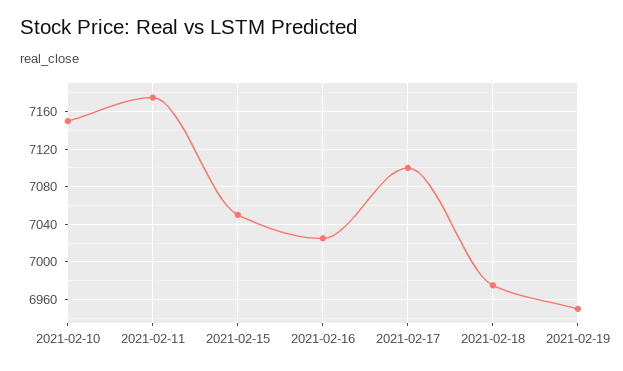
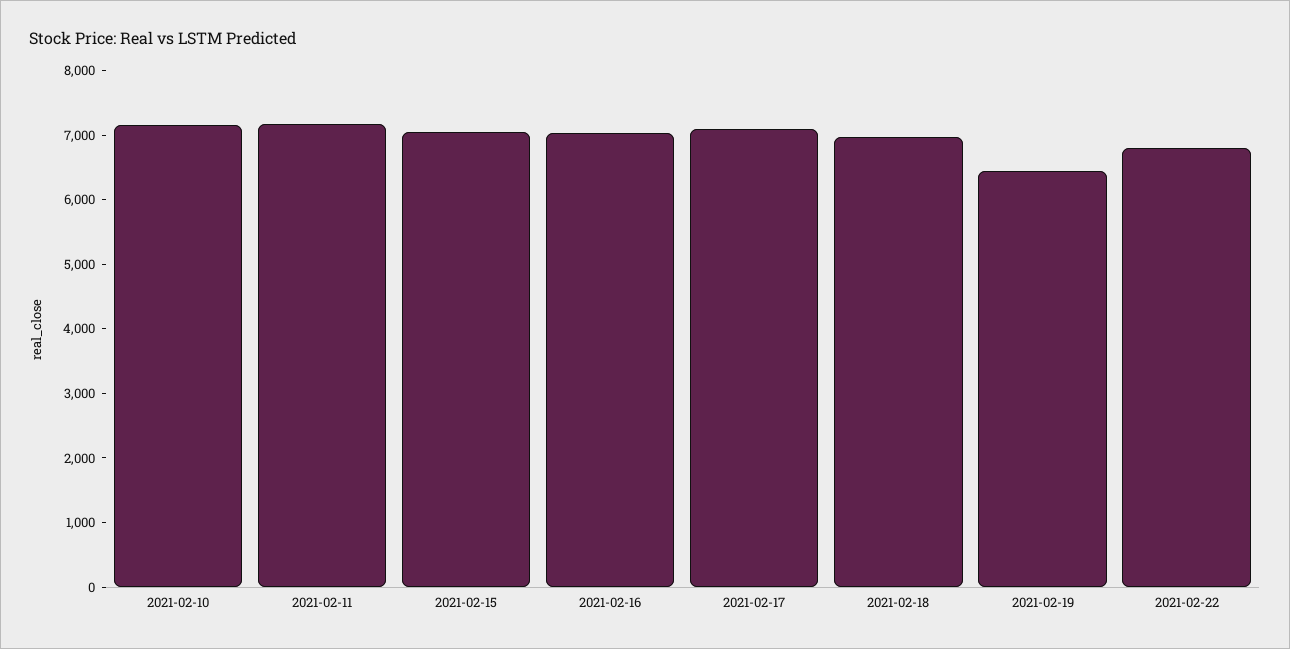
2021-02-19: 6950 -> 6400
2021-02-22: none -> 6800

